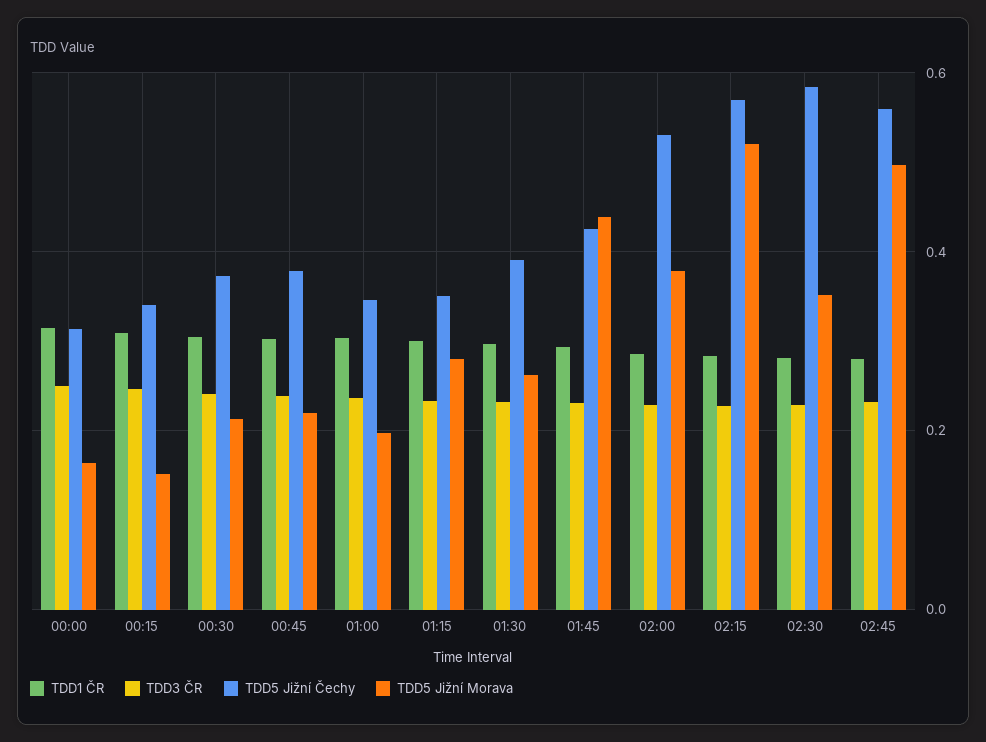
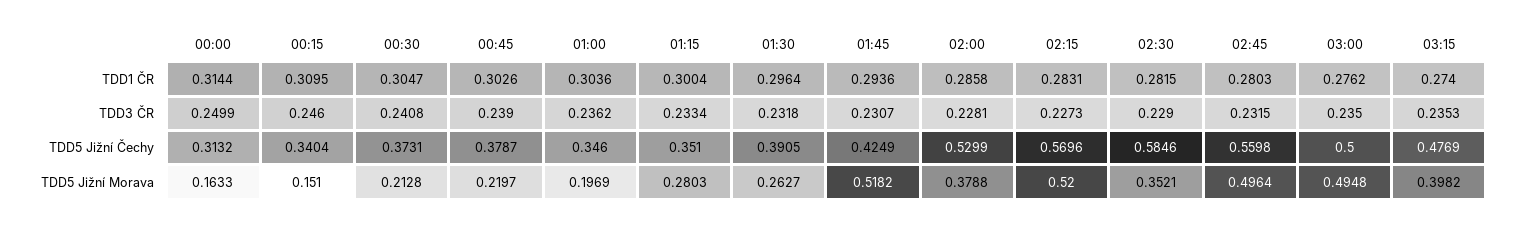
TDD5 Jižní Morava, 01:45: 0.44 -> 0.5182
TDD1 ČR, 03:00: none -> 0.2762
TDD1 ČR, 03:15: none -> 0.274
TDD3 ČR, 03:00: none -> 0.235
TDD3 ČR, 03:15: none -> 0.2353
TDD5 Jižní Čechy, 03:00: none -> 0.5
TDD5 Jižní Čechy, 03:15: none -> 0.4769
TDD5 Jižní Morava, 03:00: none -> 0.4948
TDD5 Jižní Morava, 03:15: none -> 0.3982

